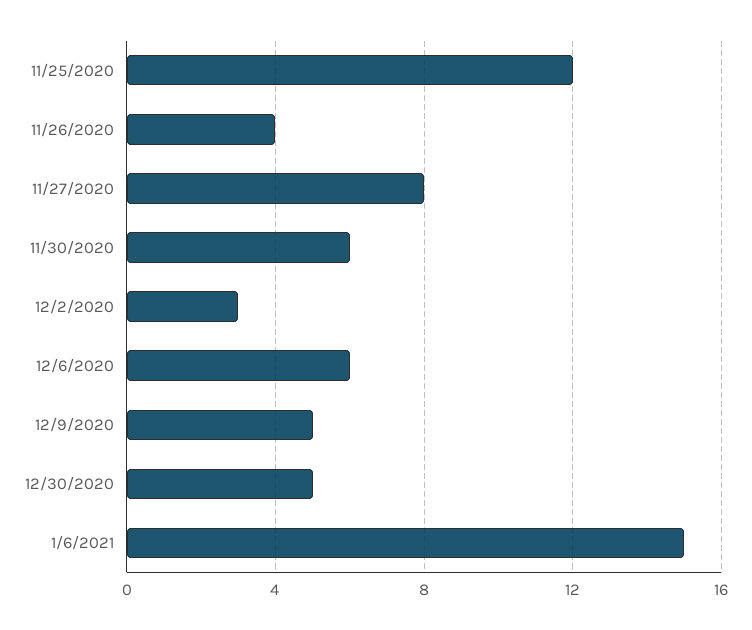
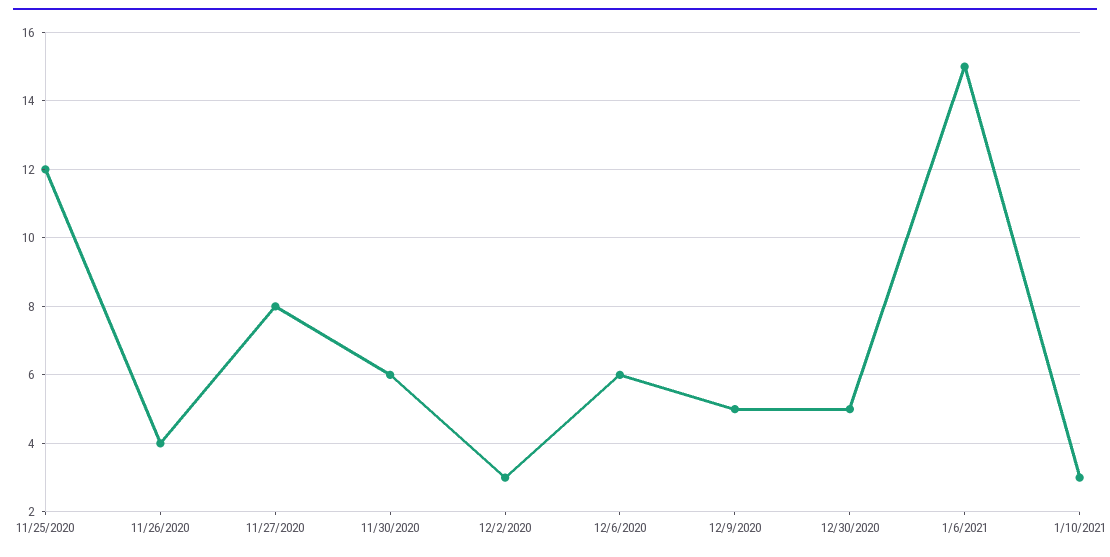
1/10/2021: none -> 3

